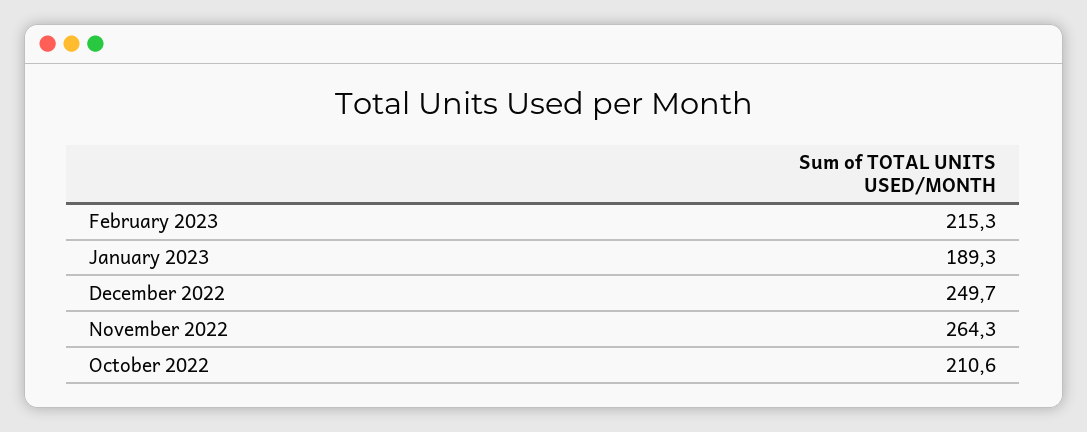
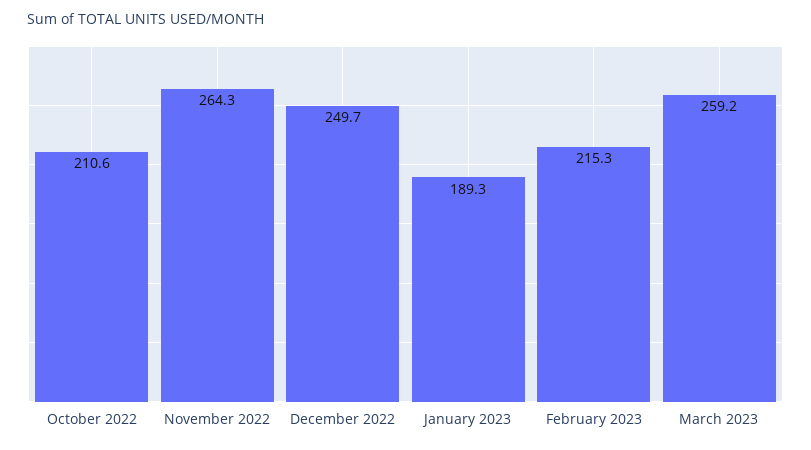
March 2023: none -> 259.2

